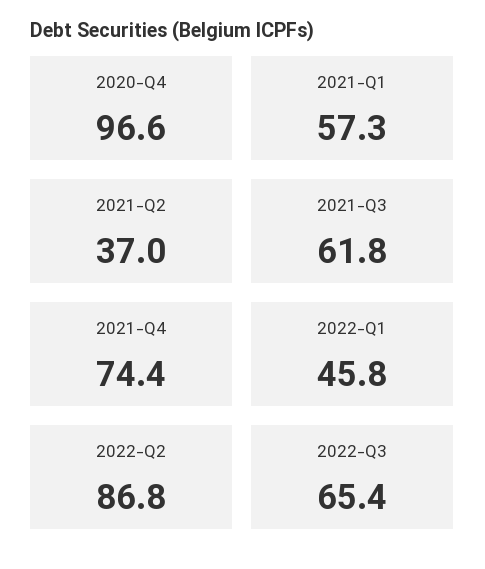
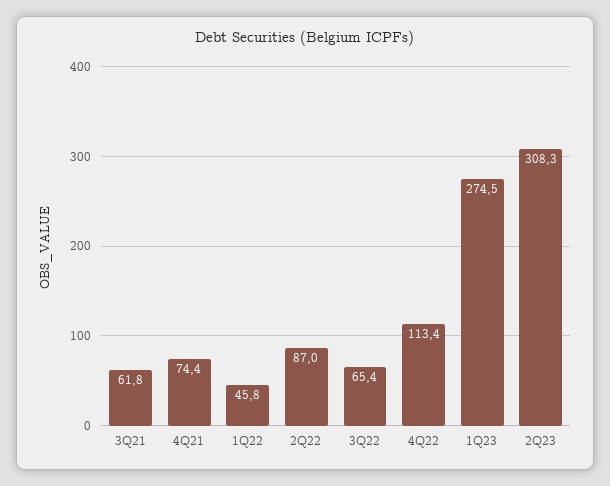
2020-Q4: 96.6 -> none
2021-Q1: 57.3 -> none
2021-Q2: 37 -> none
2022-Q2: 86.8 -> 87
4Q22: none -> 113.4
1Q23: none -> 274.5
2Q23: none -> 308.3

